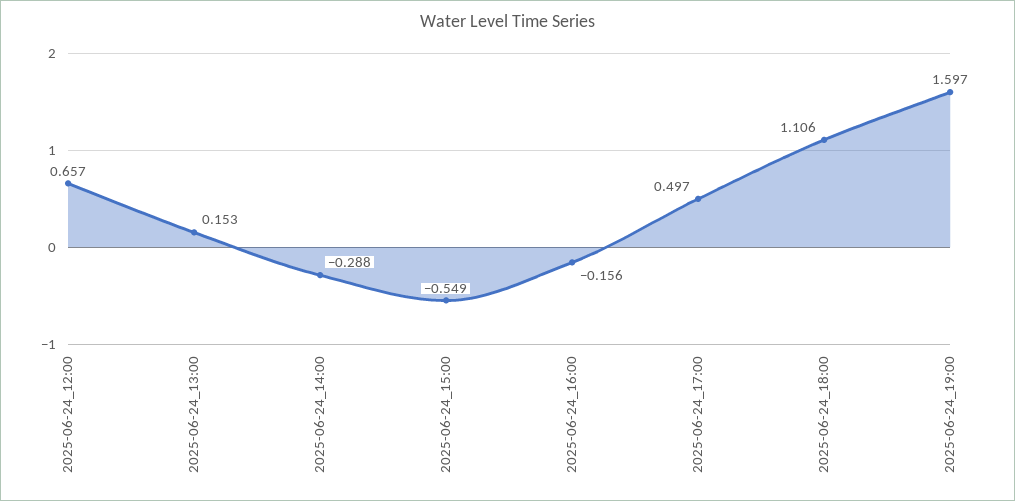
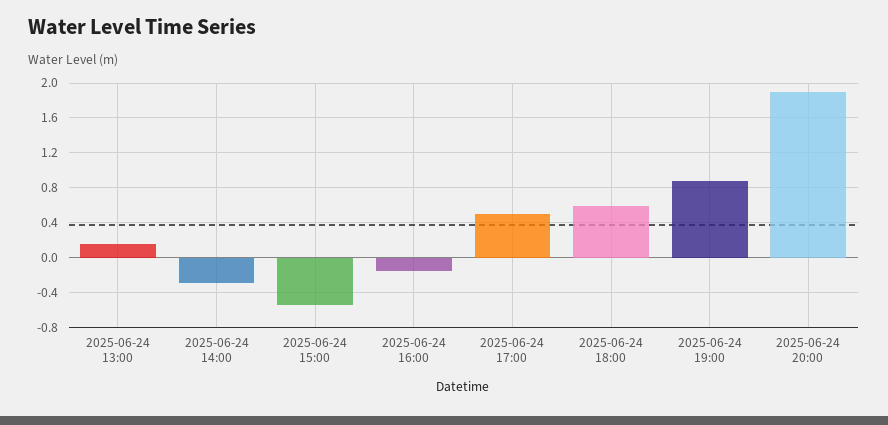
2025-06-24_12:00: 0.657 -> none
2025-06-24_18:00: 1.106 -> 0.6
2025-06-24_19:00: 1.597 -> 0.9
2025-06-24 20:00: none -> 1.9

